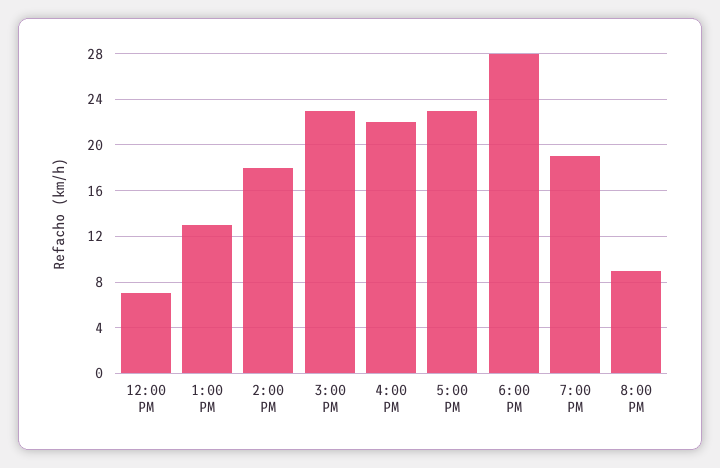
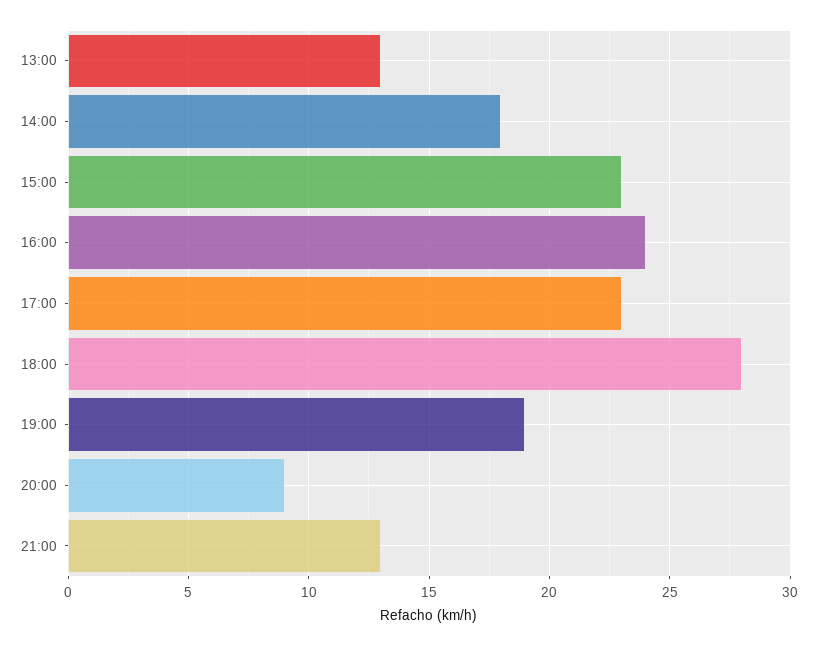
12:00 PM: 7 -> none
4:00 PM: 22 -> 24
21:00: none -> 13

